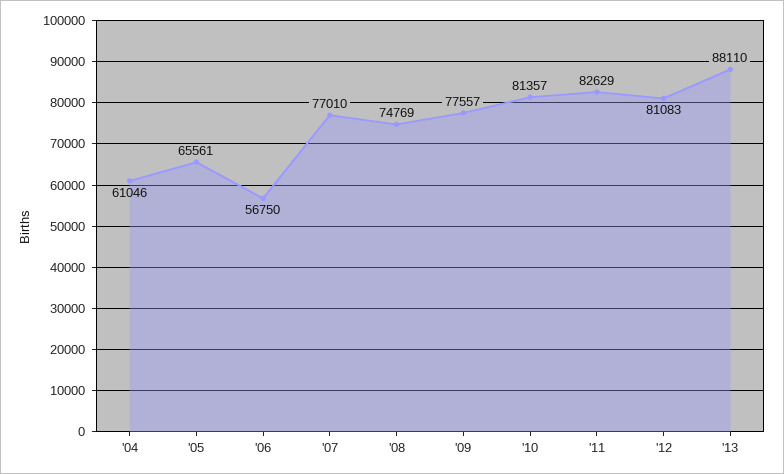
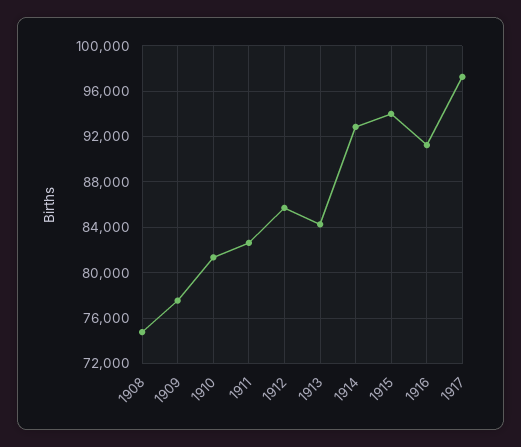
'04: 61046 -> none
'05: 65561 -> none
'06: 56750 -> none
'07: 77010 -> none
'12: 81083 -> 86000
'13: 88110 -> 84000
1914: none -> 93000
1915: none -> 94000
1916: none -> 91000
1917: none -> 97000

